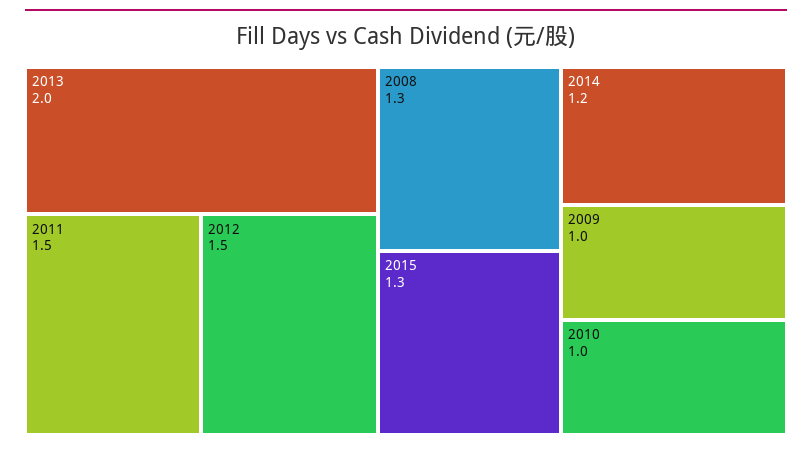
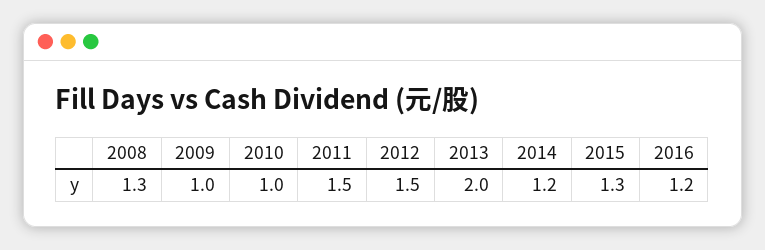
2016: none -> 1.2

